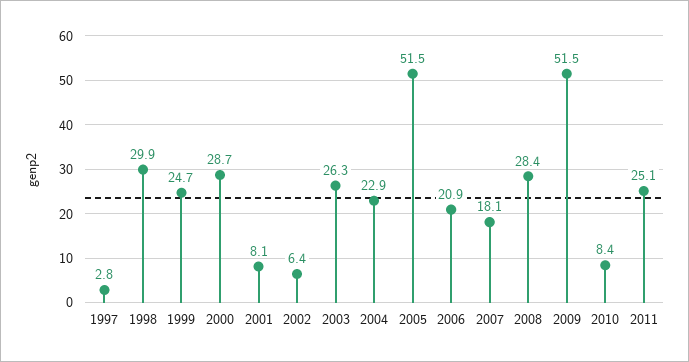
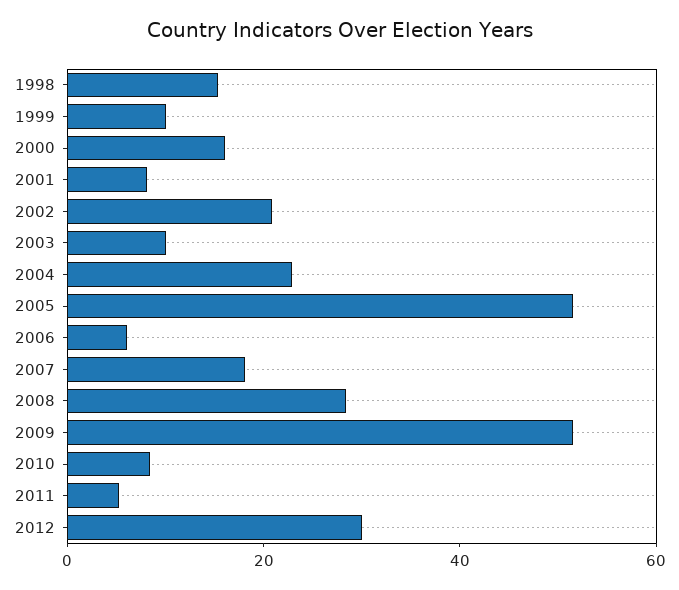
1997: 2.8 -> none
1998: 29.9 -> 15
1999: 24.7 -> 10
2000: 28.7 -> 15
2002: 6.4 -> 20
2003: 26.3 -> 10
2006: 20.9 -> 5
2011: 25.1 -> 5
2012: none -> 30

